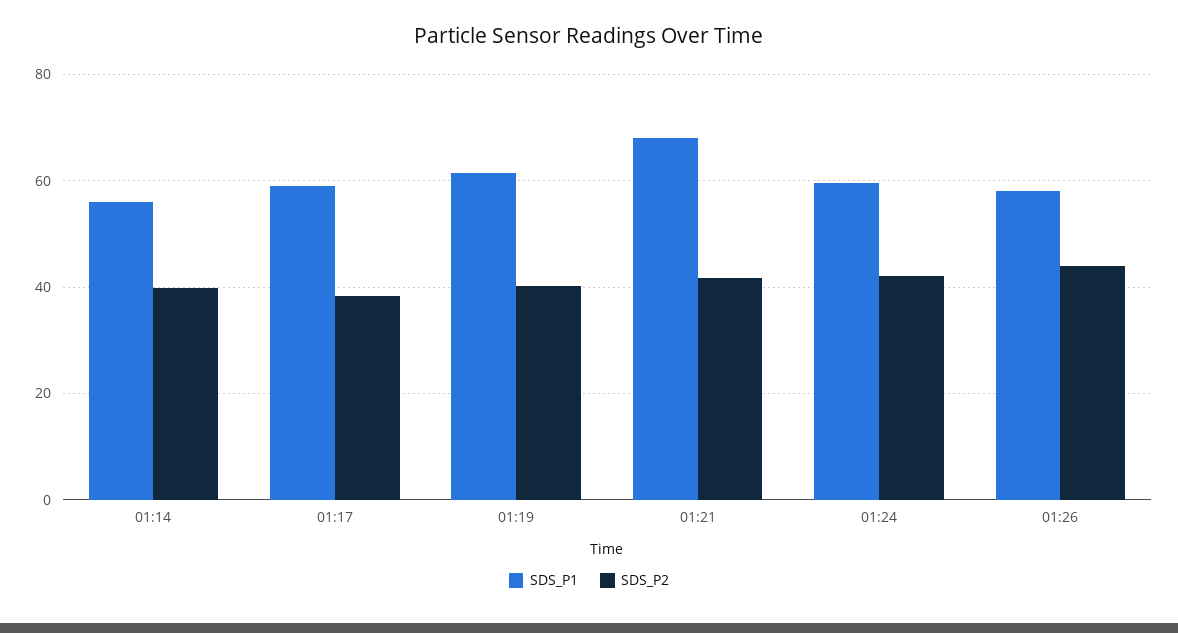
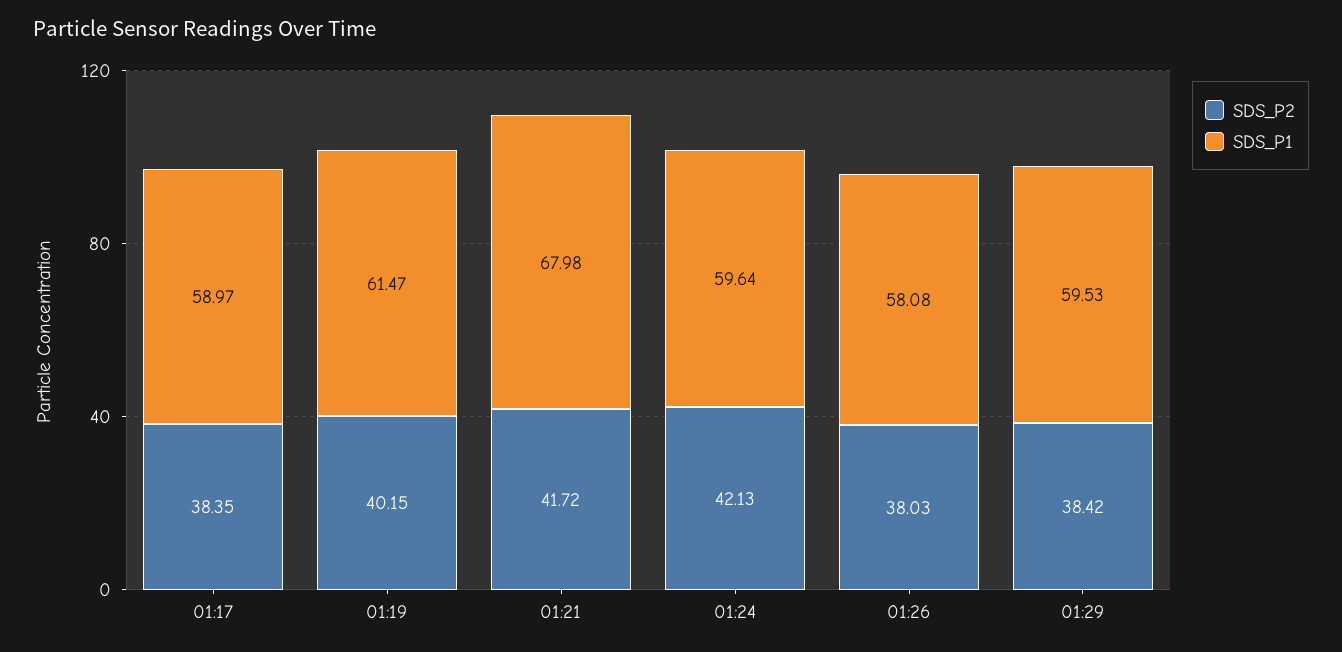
SDS_P1, 01:14: 56 -> none
SDS_P2, 01:14: 40 -> none
SDS_P2, 01:26: 44 -> 38.03
SDS_P2, 01:29: none -> 38.42
SDS_P1, 01:29: none -> 59.53

